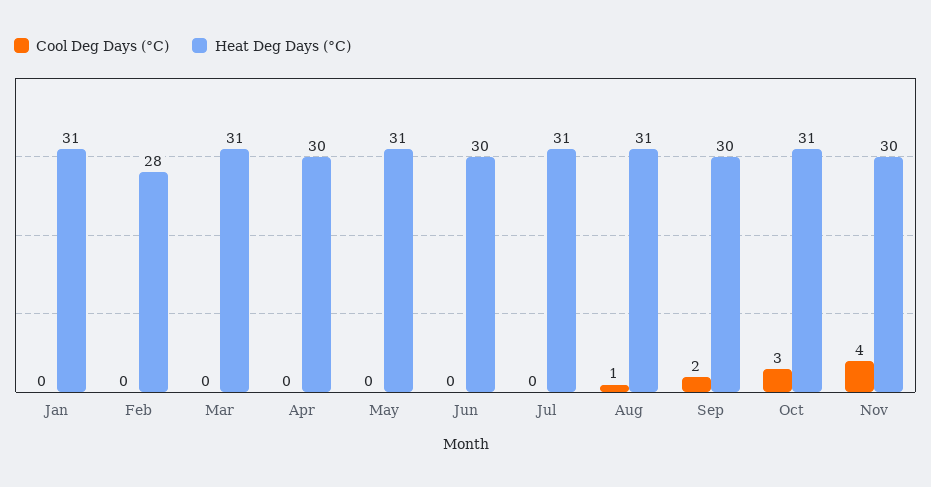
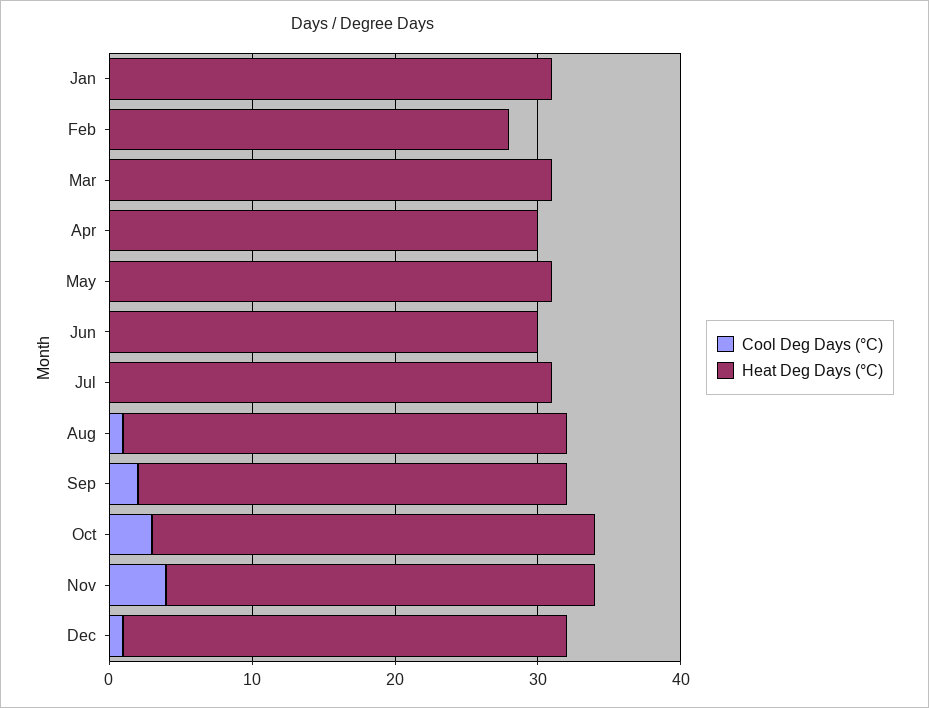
Cool Deg Days (°C), Dec: none -> 1
Heat Deg Days (°C), Dec: none -> 31

